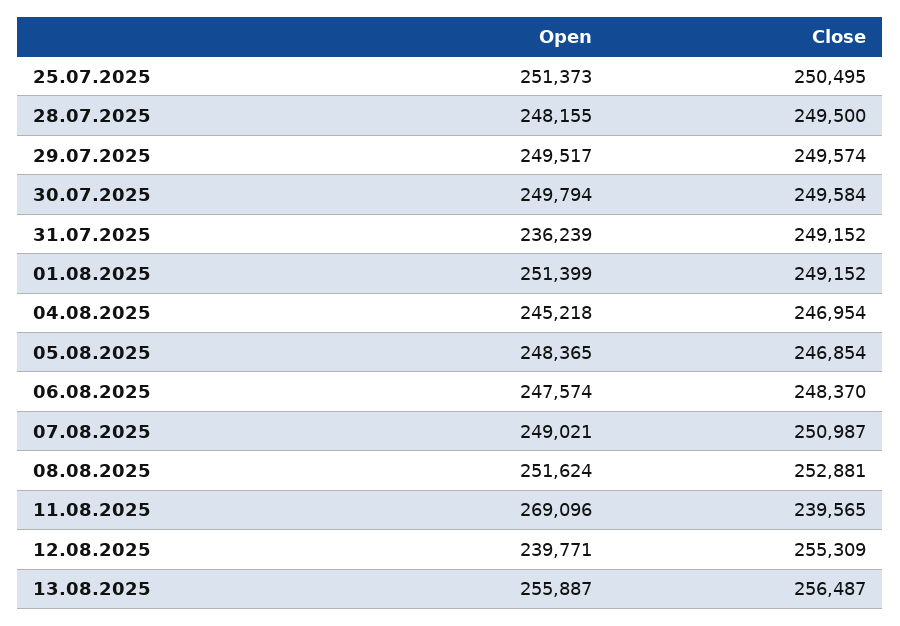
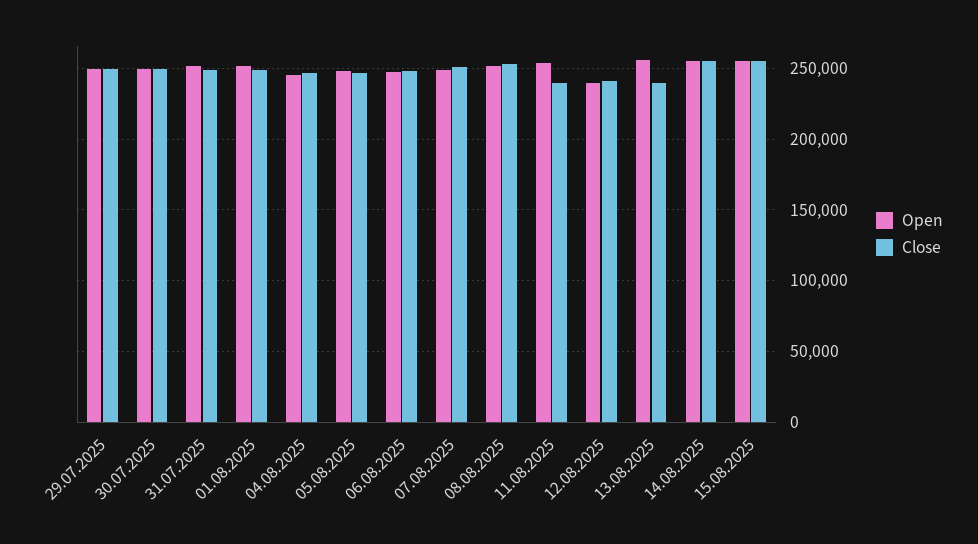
Open, 25.07.2025: 251373 -> none
Close, 25.07.2025: 250495 -> none
Open, 28.07.2025: 248155 -> none
Close, 28.07.2025: 249500 -> none
Open, 31.07.2025: 236239 -> 250000
Open, 11.08.2025: 269096 -> 255000
Close, 12.08.2025: 255309 -> 240000
Close, 13.08.2025: 256487 -> 240000
Open, 14.08.2025: none -> 255000
Close, 14.08.2025: none -> 255000
Open, 15.08.2025: none -> 255000
Close, 15.08.2025: none -> 255000

